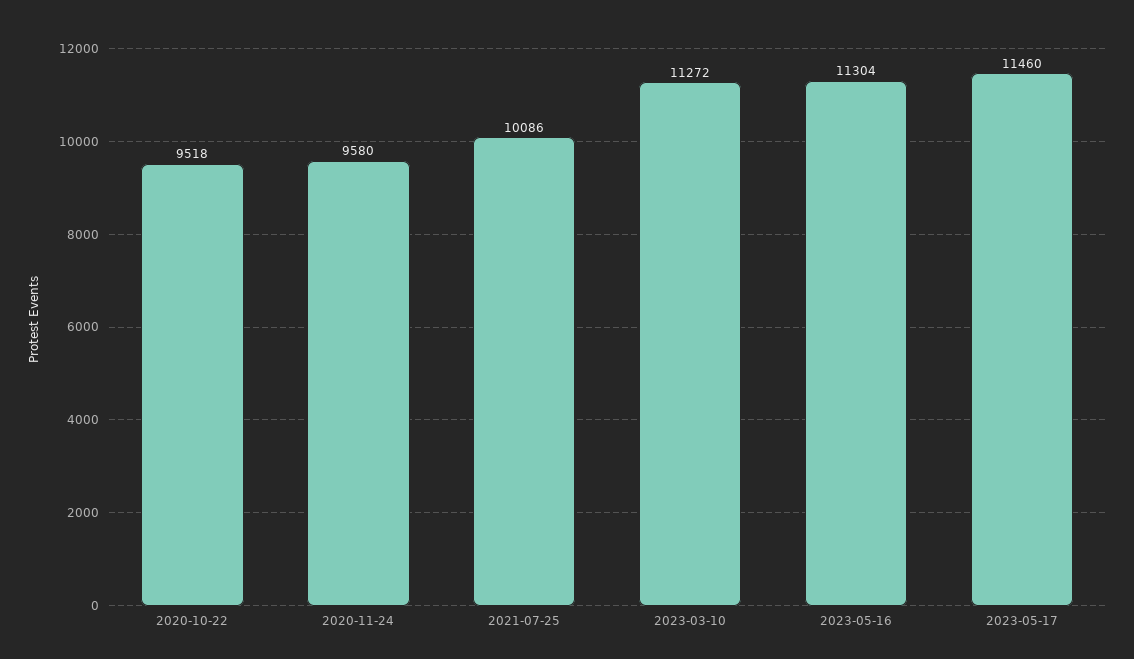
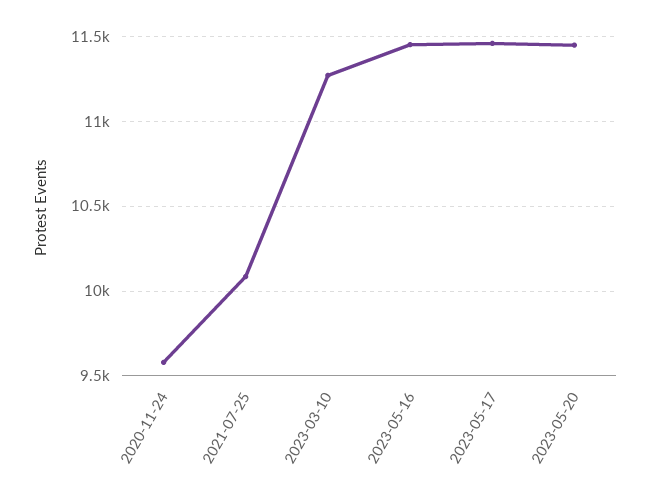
2020-10-22: 9518 -> none
2023-05-16: 11304 -> 11450
2023-05-20: none -> 11450

